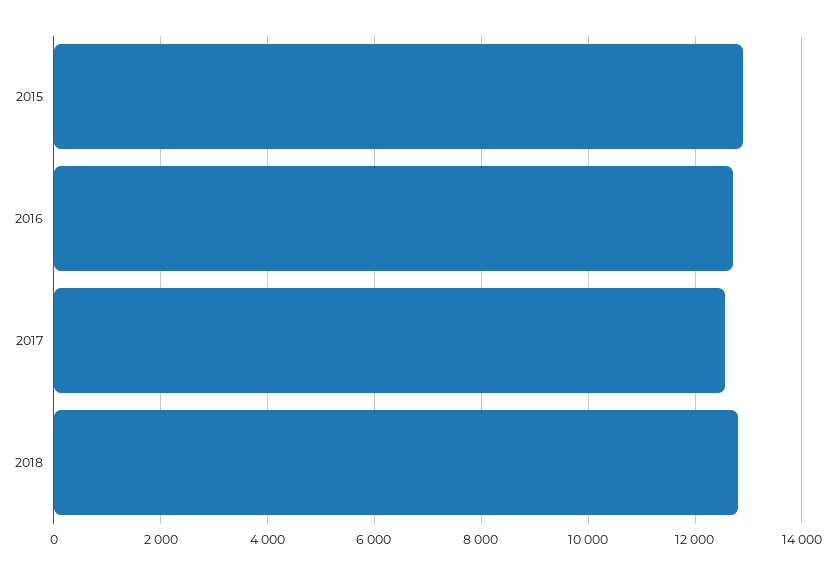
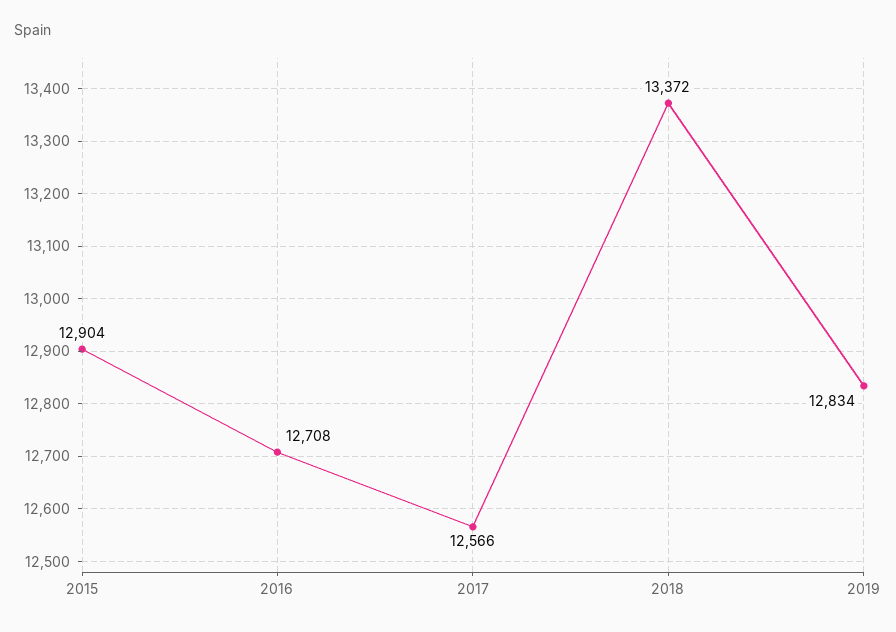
2018: 12800 -> 13372
2019: none -> 12834

